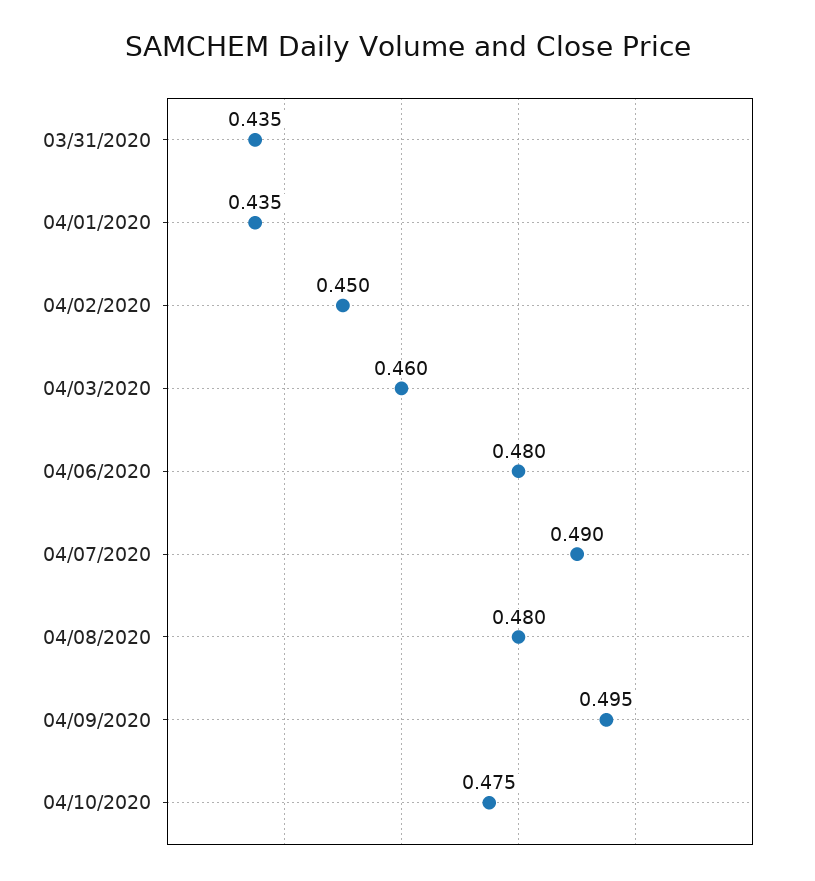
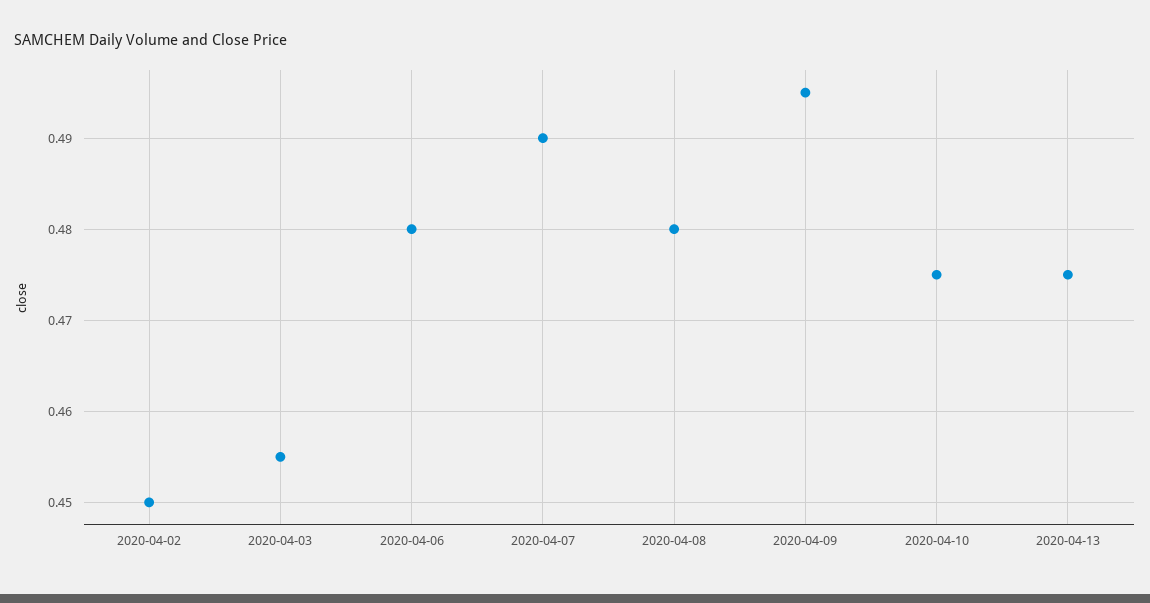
03/31/2020: 0.435 -> none
04/01/2020: 0.435 -> none
04/03/2020: 0.46 -> 0.455
2020-04-13: none -> 0.475

